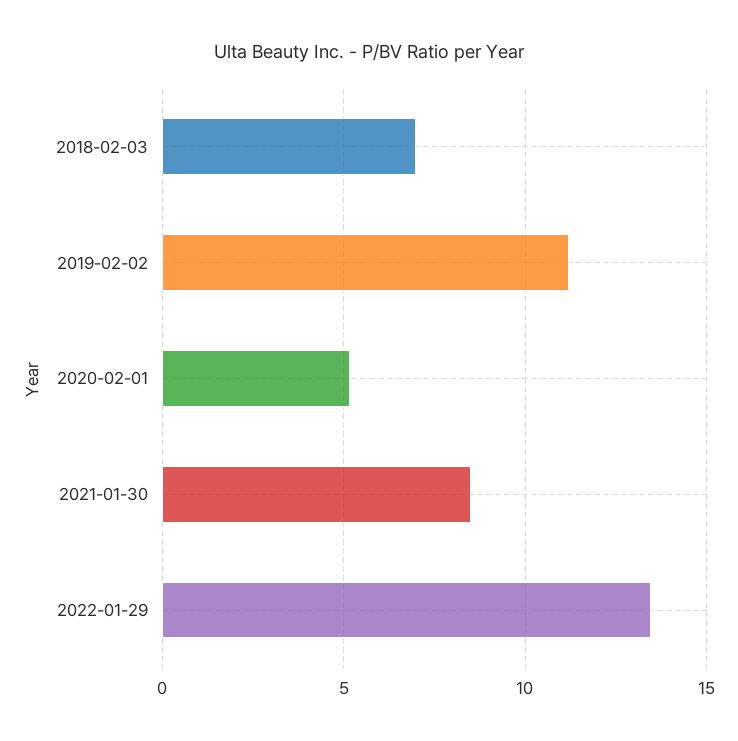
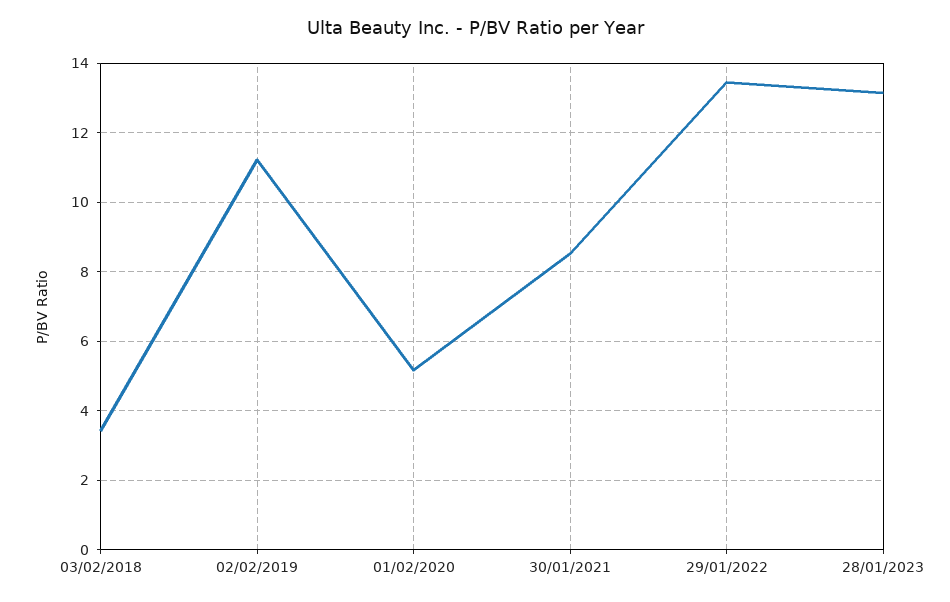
2018-02-03: 7 -> 3.4
28/01/2023: none -> 13.2

